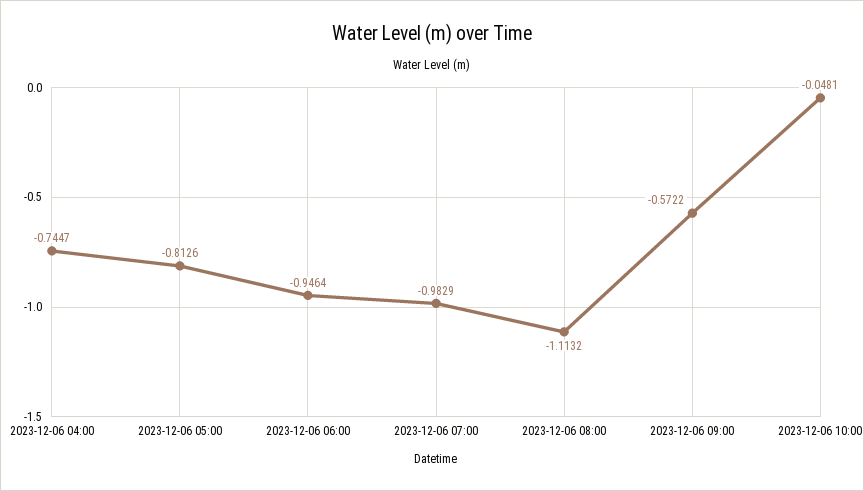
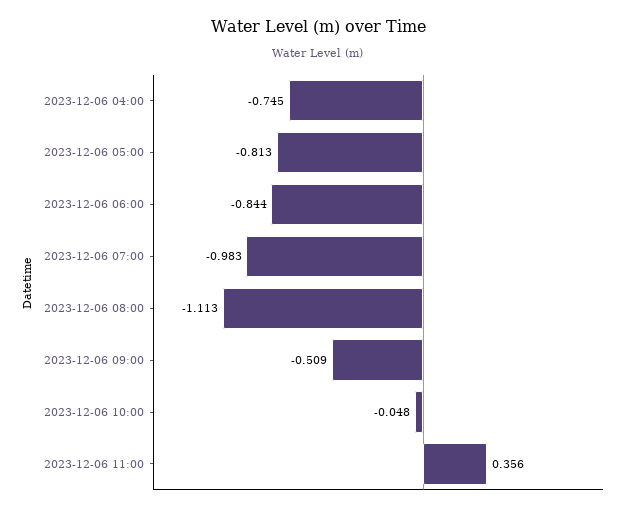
2023-12-06 06:00: -0.9464 -> -0.844
2023-12-06 09:00: -0.5722 -> -0.509
2023-12-06 11:00: none -> 0.356

